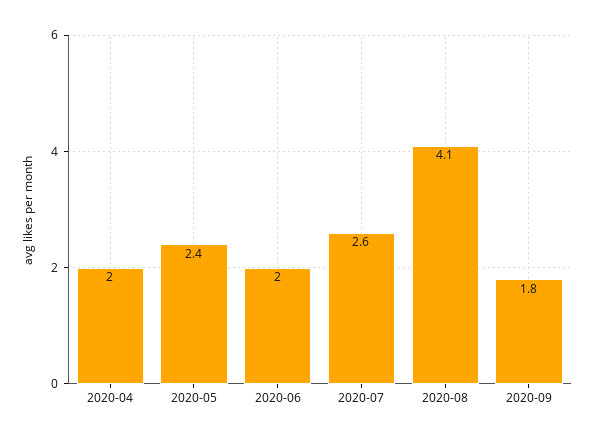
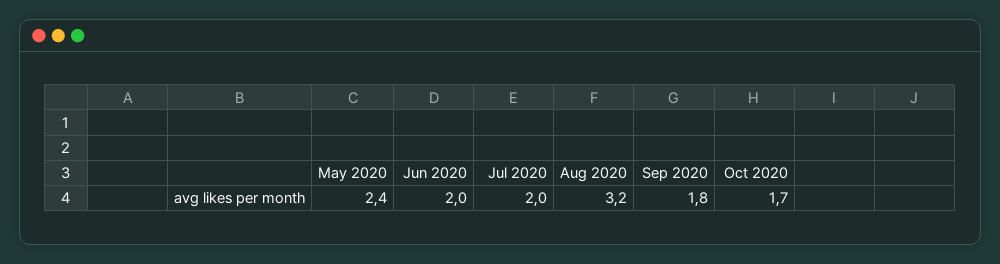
2020-04: 2 -> none
2020-07: 2.6 -> 2
2020-08: 4.1 -> 3.2
Oct 2020: none -> 1.7

